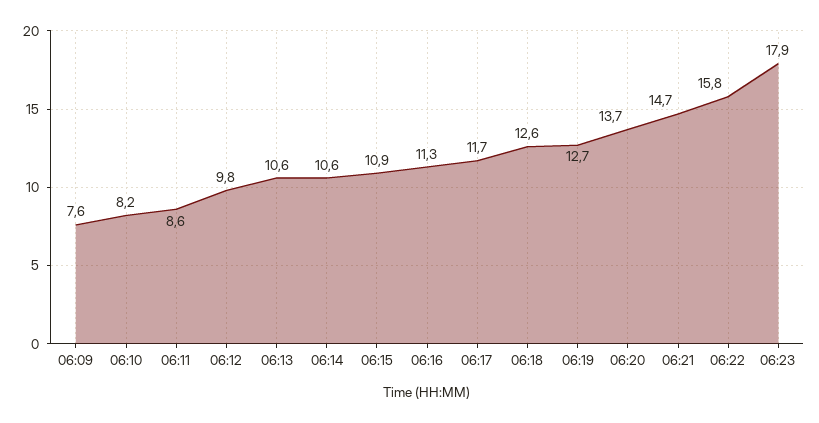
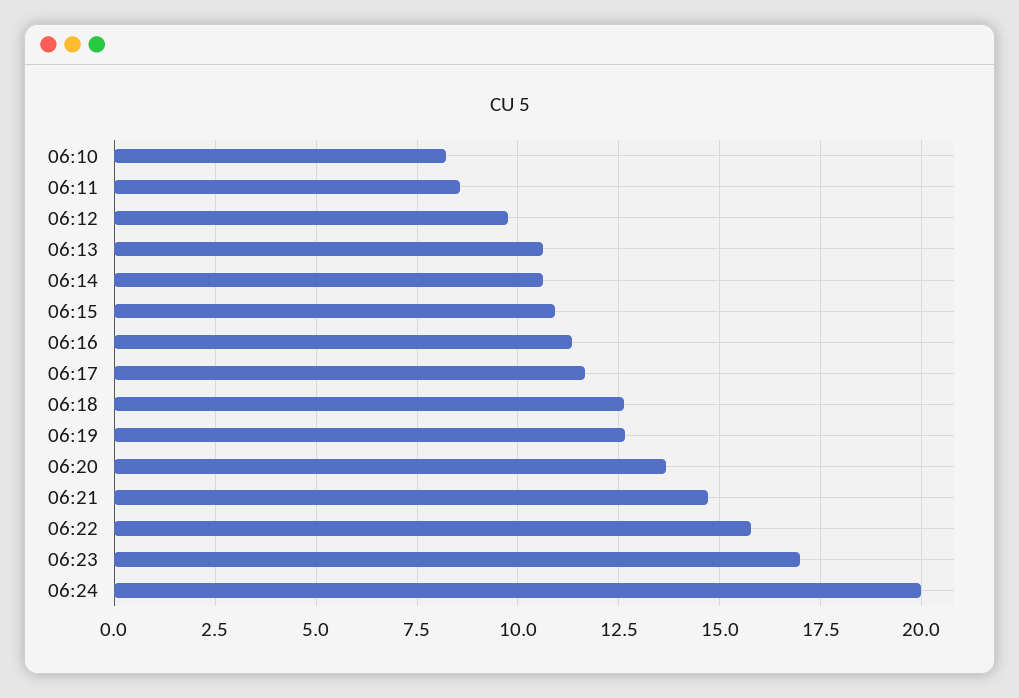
06:09: 7.6 -> none
06:23: 17.9 -> 17
06:24: none -> 20

